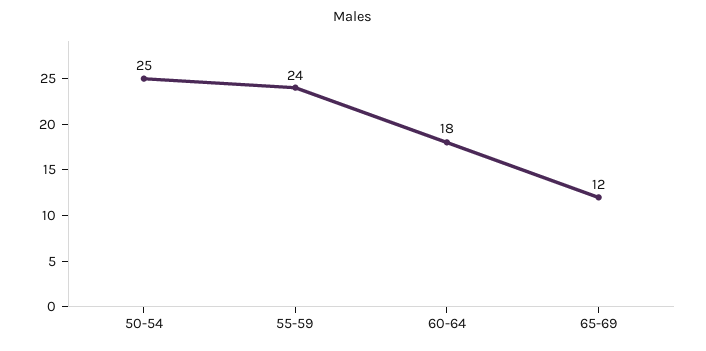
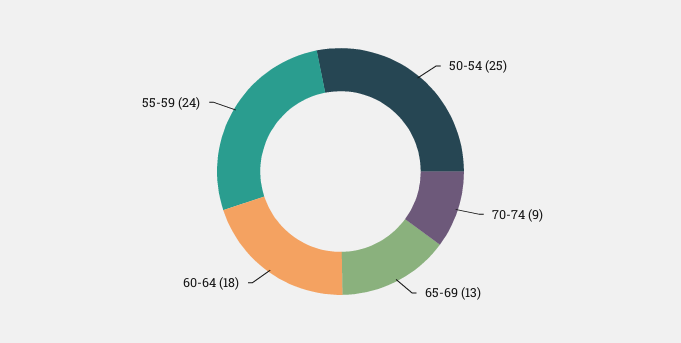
65-69: 12 -> 13
70-74: none -> 9

